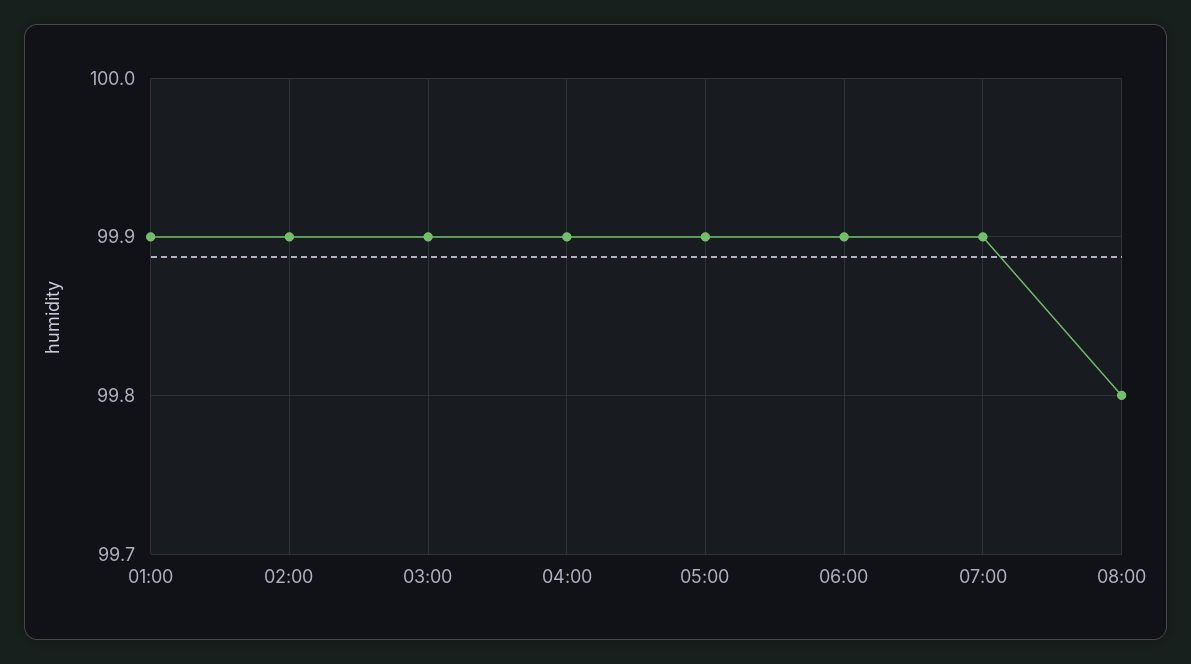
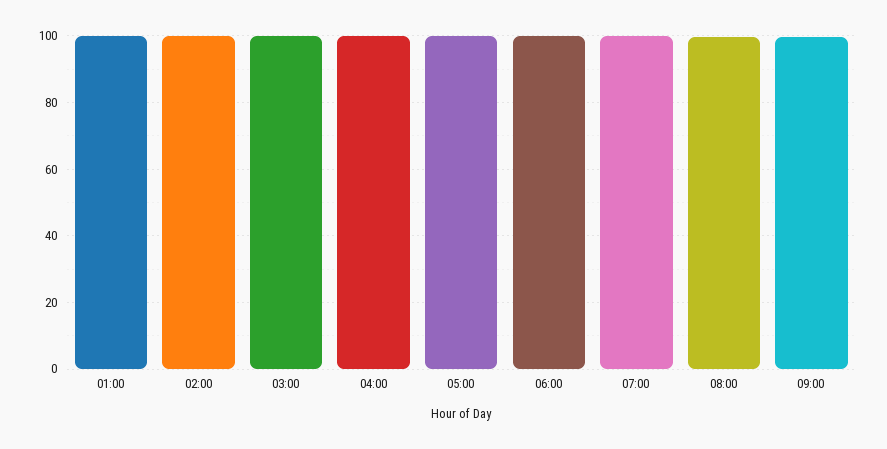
09:00: none -> 100

